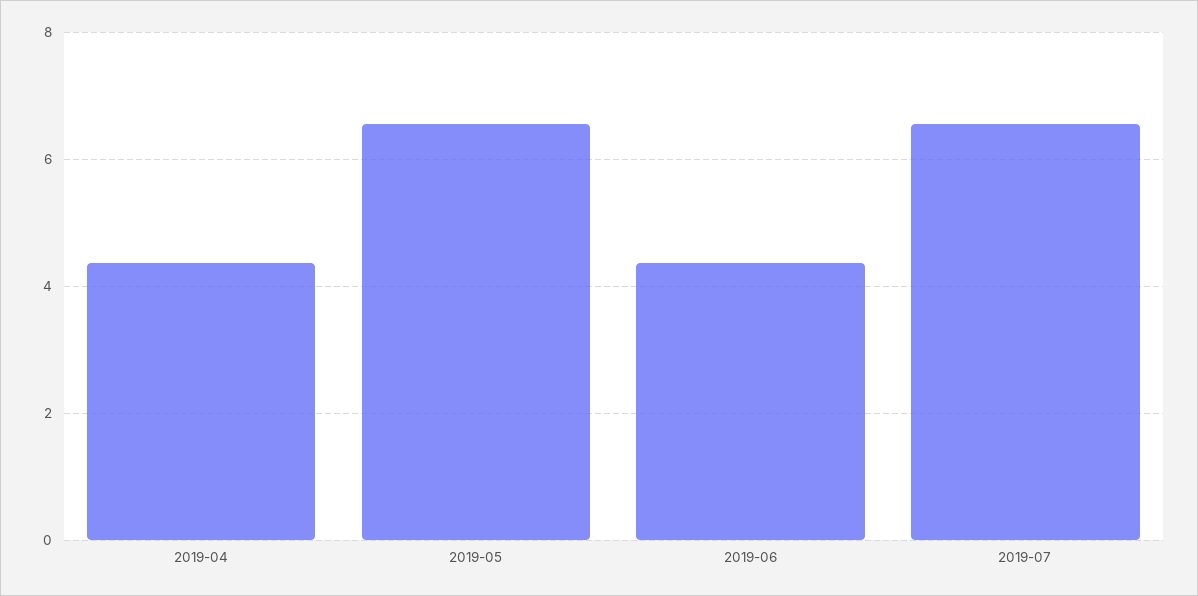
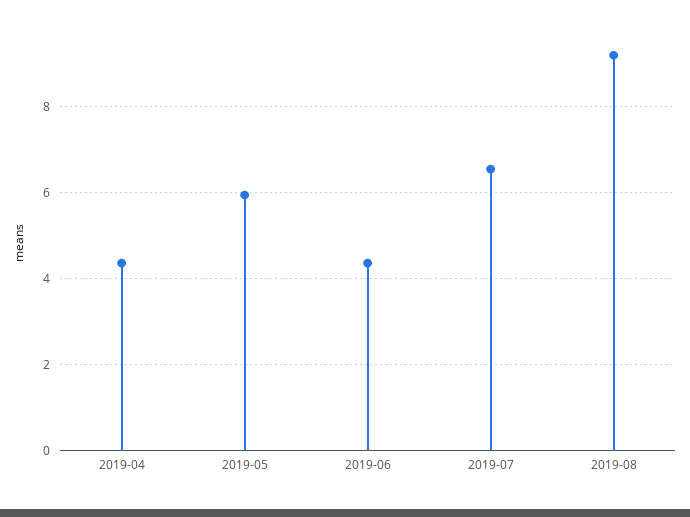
2019-05: 6.6 -> 6
2019-08: none -> 9.2

